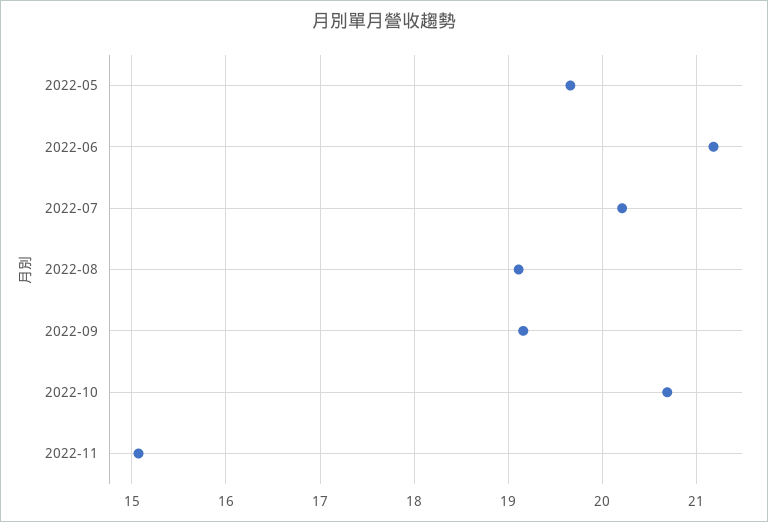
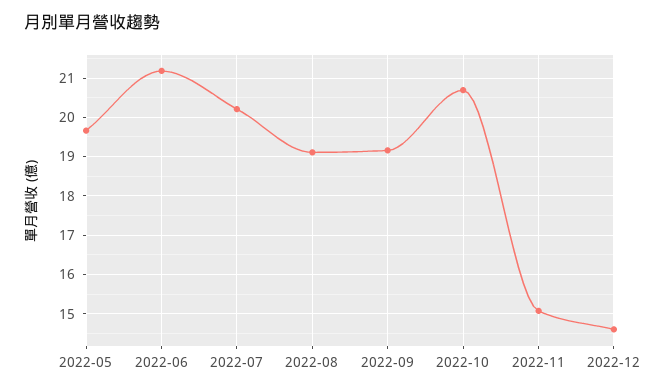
2022-12: none -> 14.6

